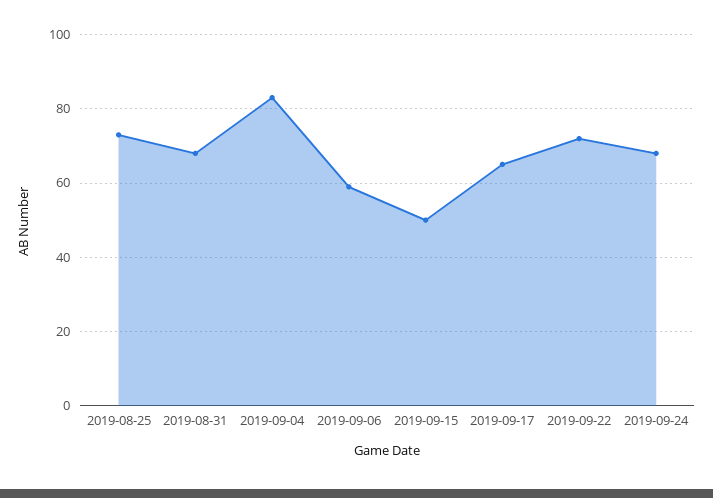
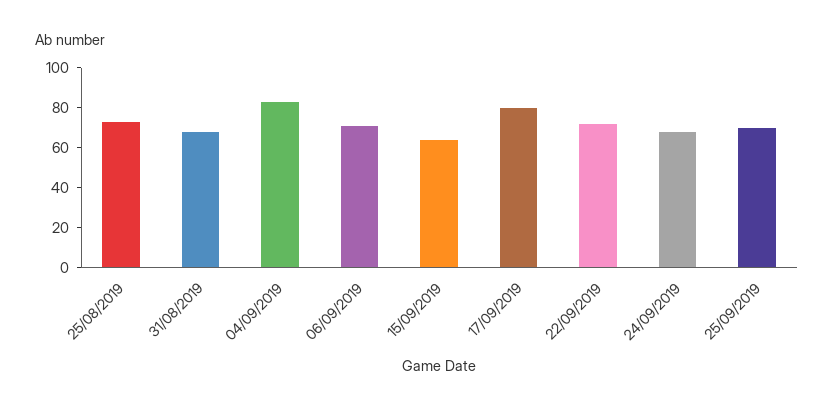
2019-09-06: 60 -> 70
2019-09-15: 50 -> 65
2019-09-17: 65 -> 80
25/09/2019: none -> 70

